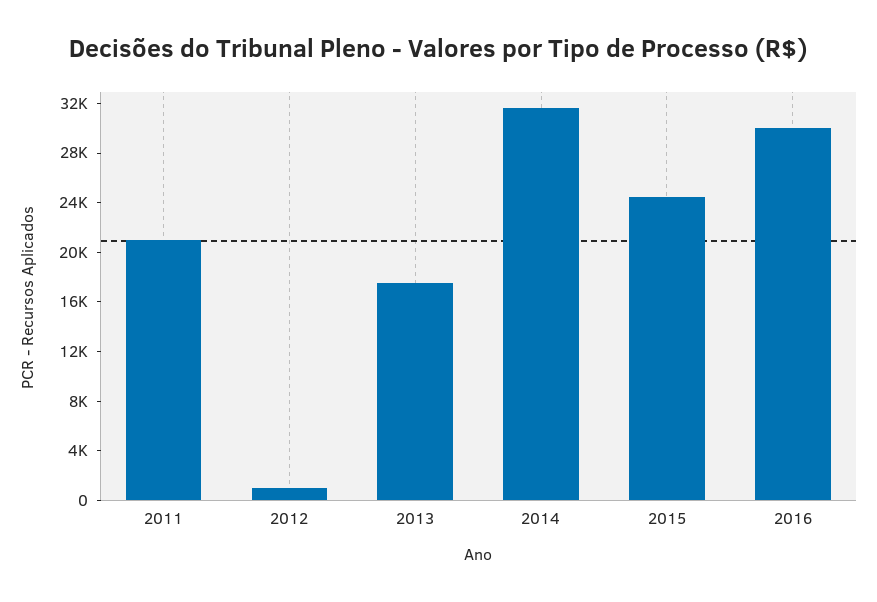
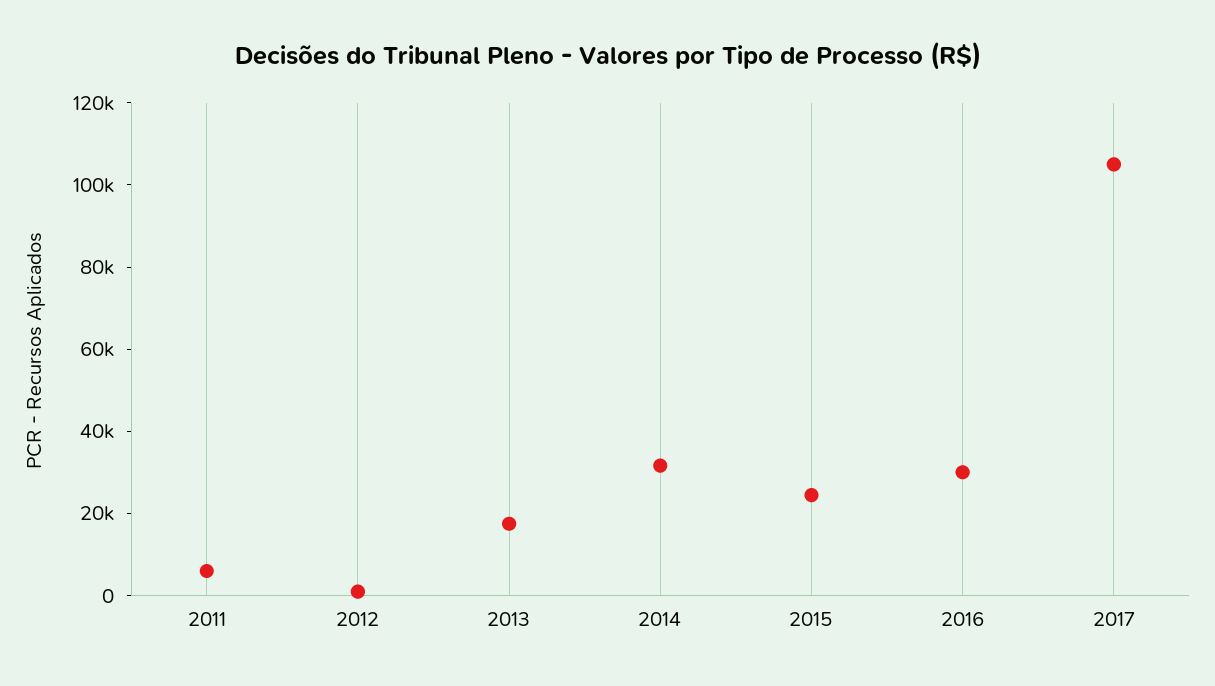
2011: 21000 -> 5000
2017: none -> 105000

